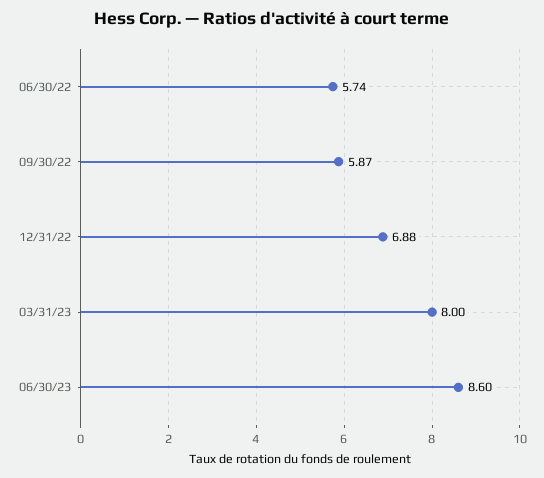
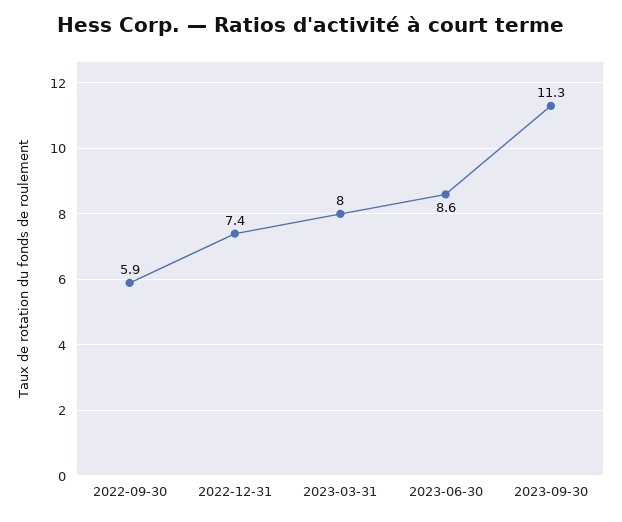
06/30/22: 5.74 -> none
12/31/22: 6.88 -> 7.4
2023-09-30: none -> 11.3

